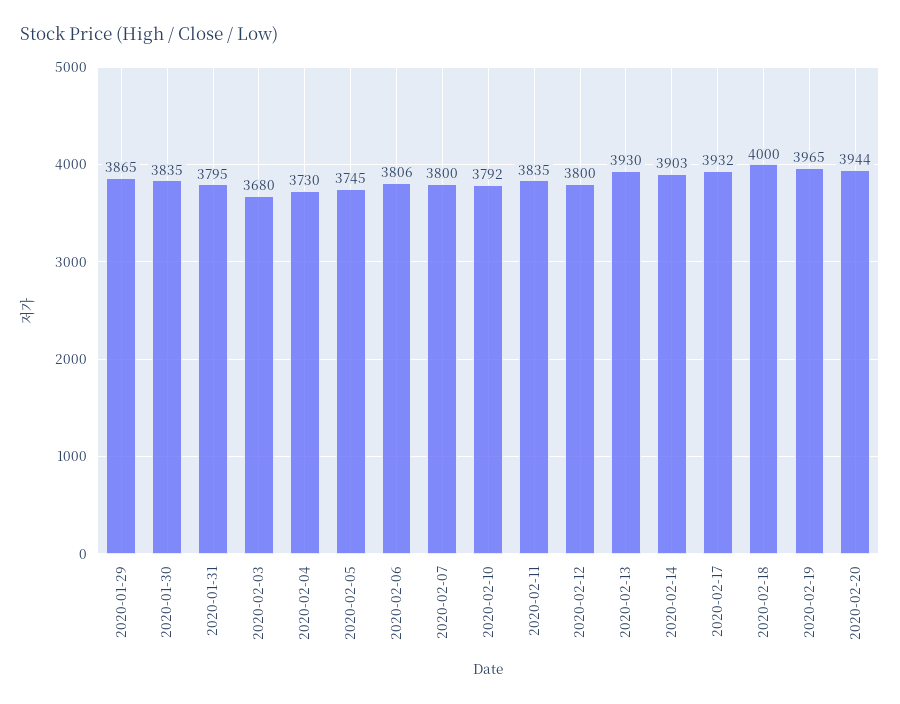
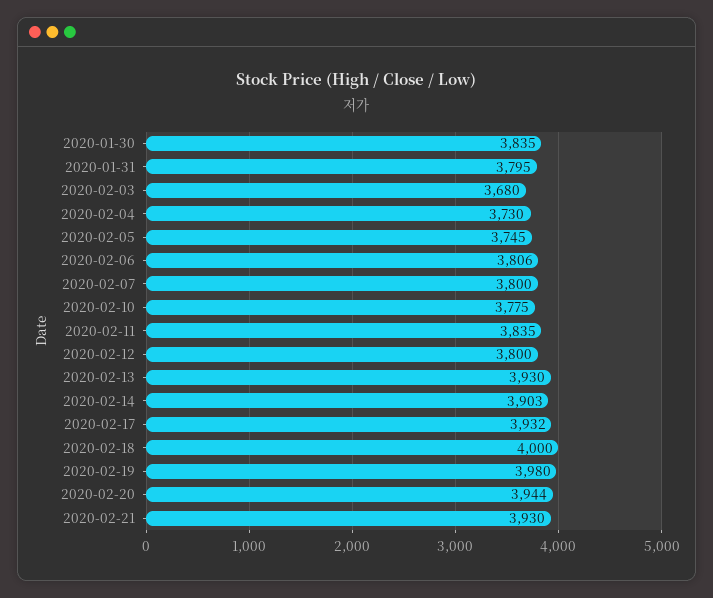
2020-01-29: 3865 -> none
2020-02-10: 3792 -> 3775
2020-02-19: 3965 -> 3980
2020-02-21: none -> 3930

